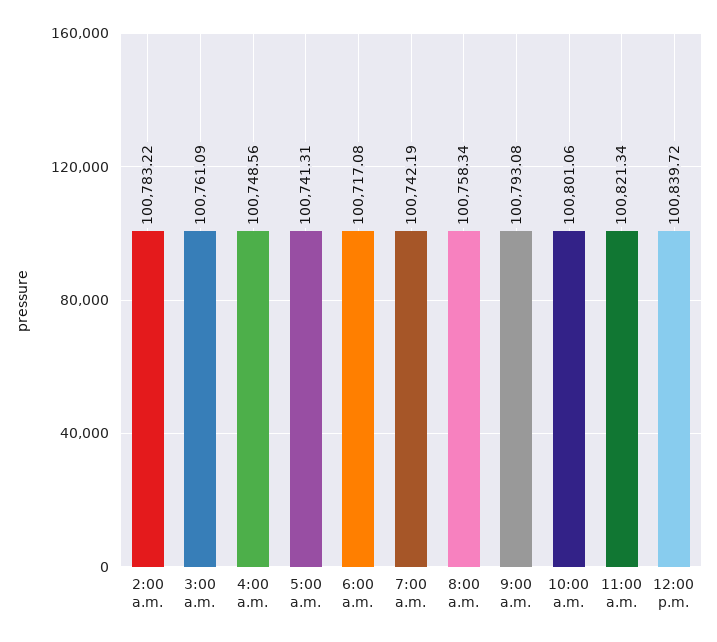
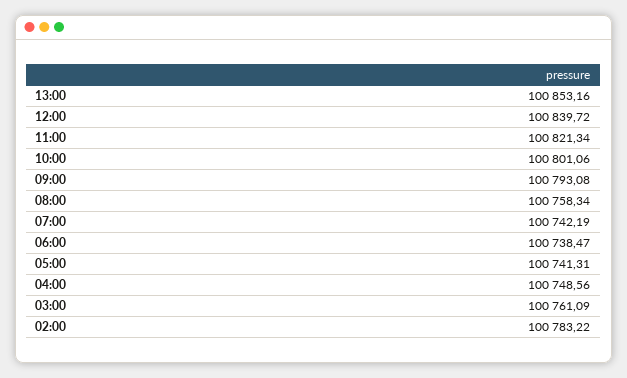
6:00 a.m.: 100717.08 -> 100738.47
13:00: none -> 100853.16

